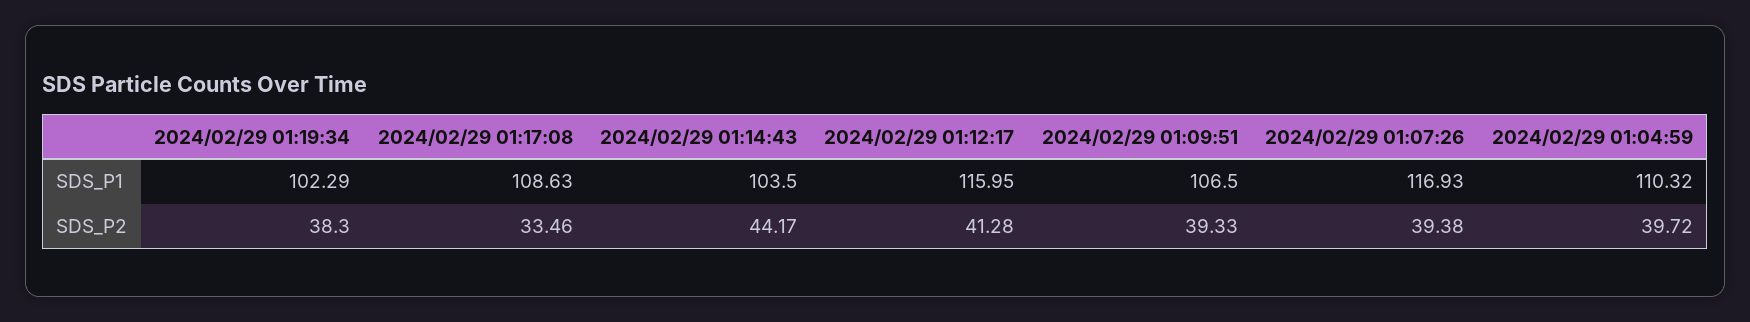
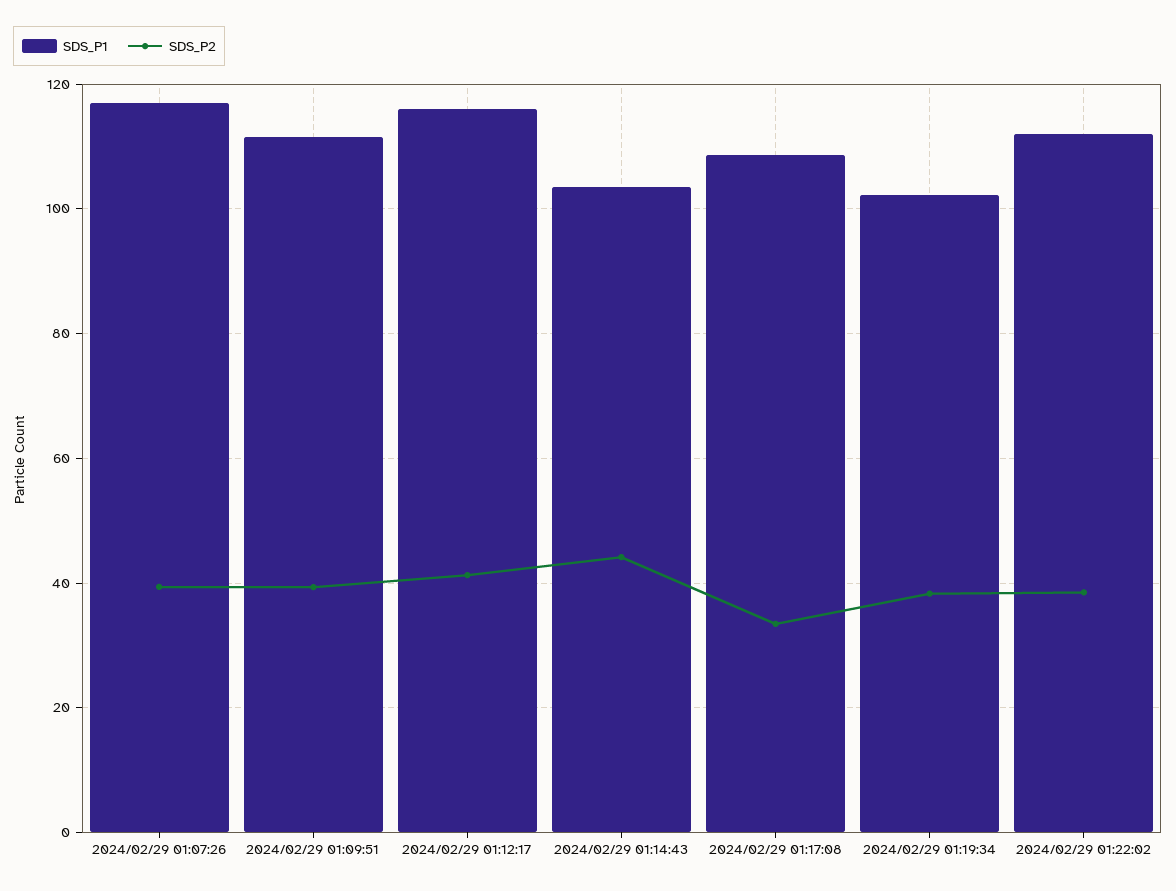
SDS_P1, 2024/02/29 01:09:51: 106.5 -> 112
SDS_P1, 2024/02/29 01:04:59: 110.32 -> none
SDS_P2, 2024/02/29 01:04:59: 39.72 -> none
SDS_P1, 2024/02/29 01:22:02: none -> 112
SDS_P2, 2024/02/29 01:22:02: none -> 38

